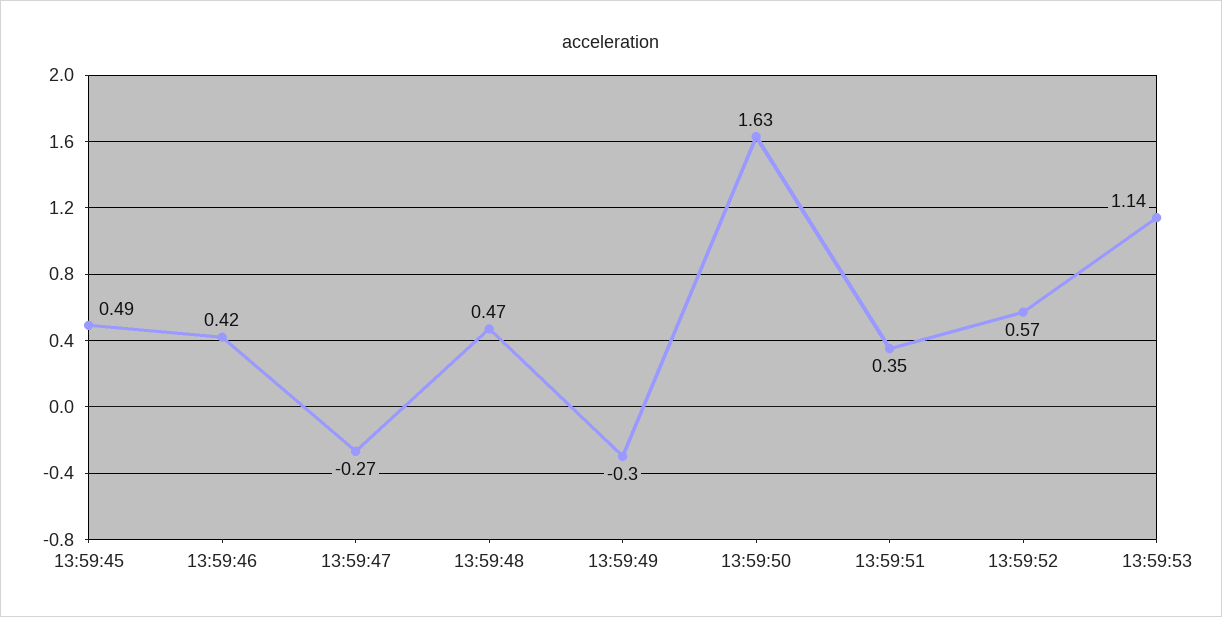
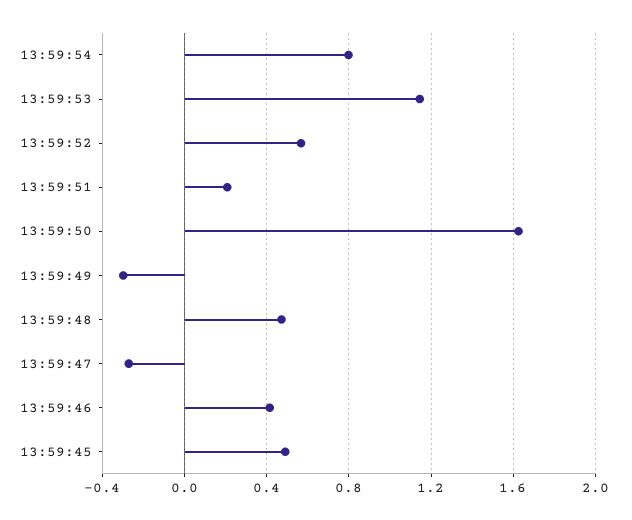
13:59:51: 0.35 -> 0.2
13:59:54: none -> 0.8

